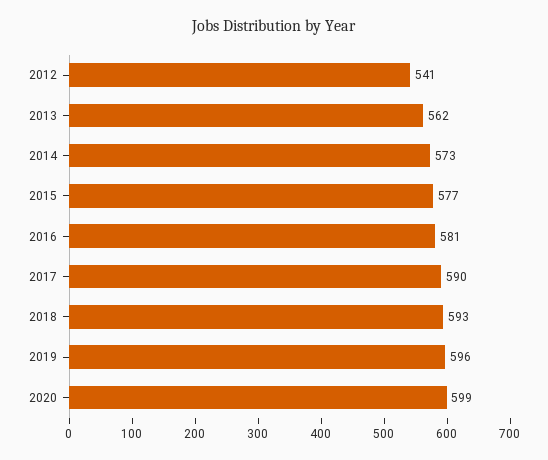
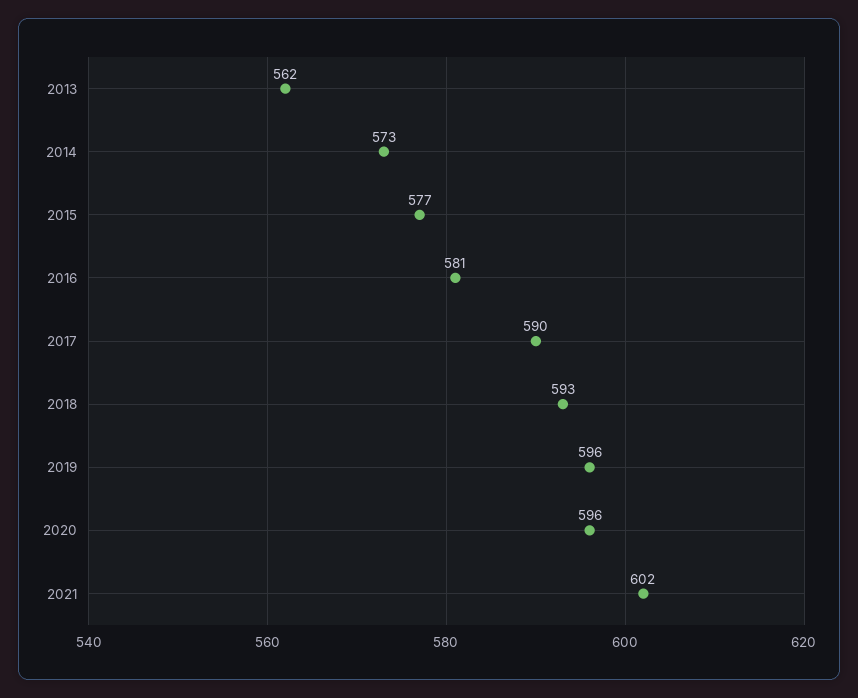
2012: 541 -> none
2020: 599 -> 596
2021: none -> 602

